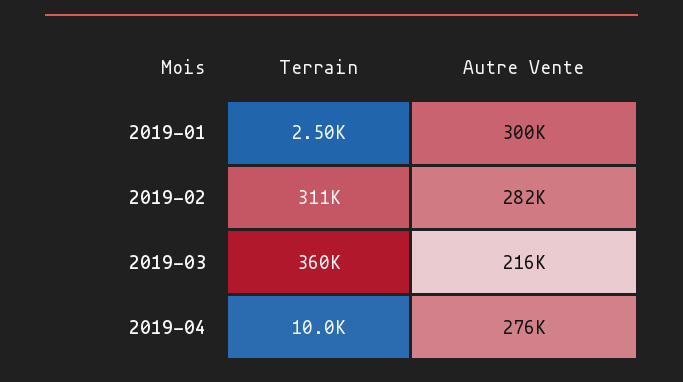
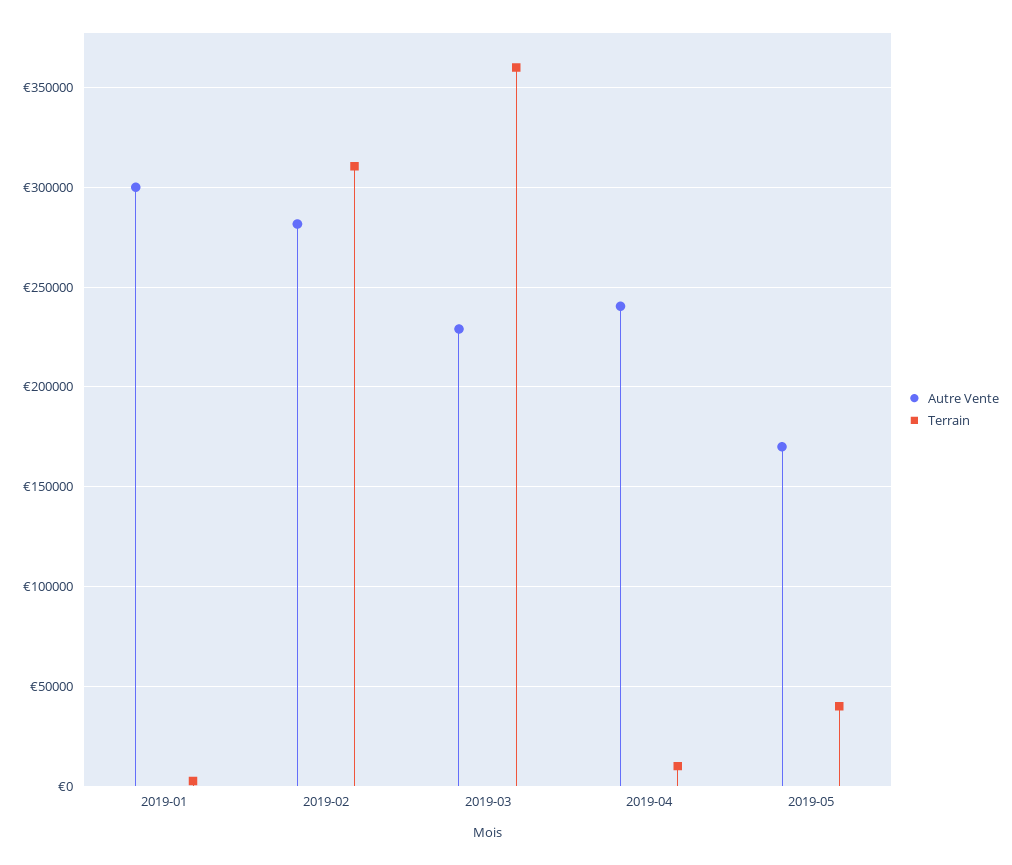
Autre Vente, 2019-03: 216000 -> 230000
Autre Vente, 2019-04: 276000 -> 240000
Autre Vente, 2019-05: none -> 170000
Terrain, 2019-05: none -> 40000

